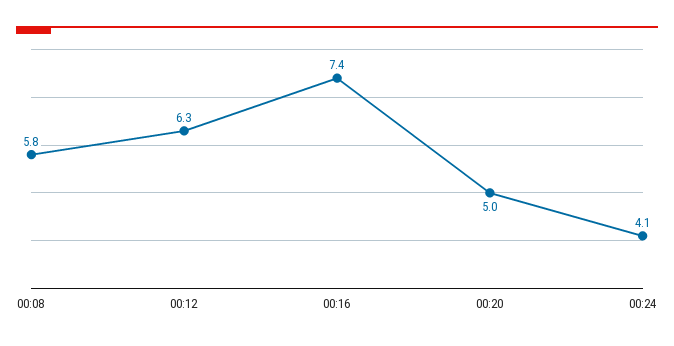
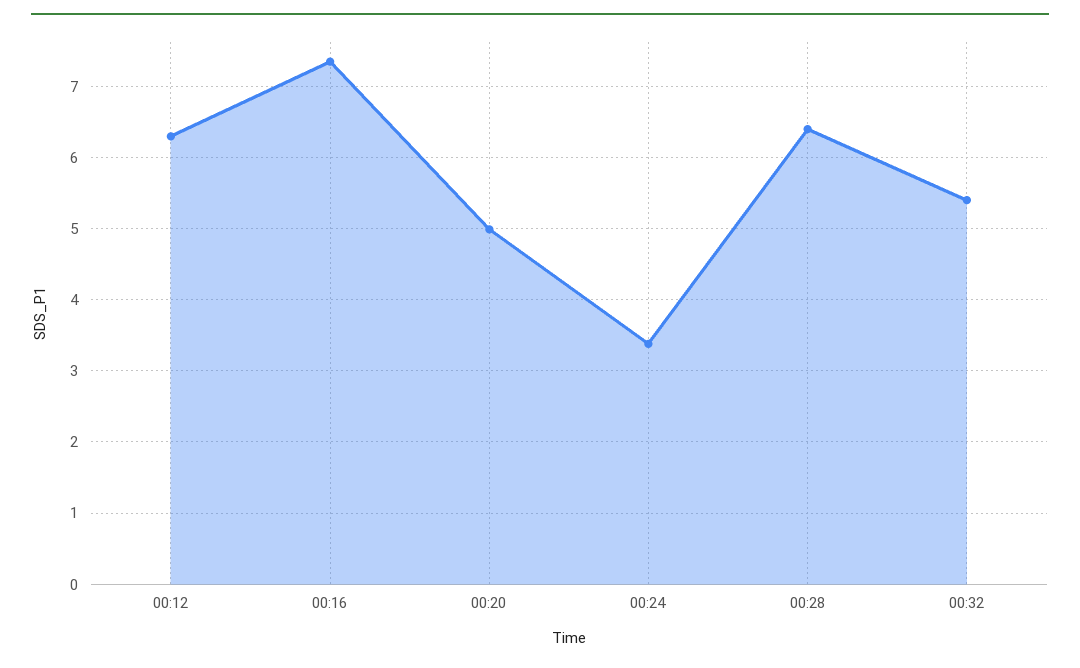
00:08: 5.8 -> none
00:24: 4.1 -> 3.4
00:28: none -> 6.4
00:32: none -> 5.4

